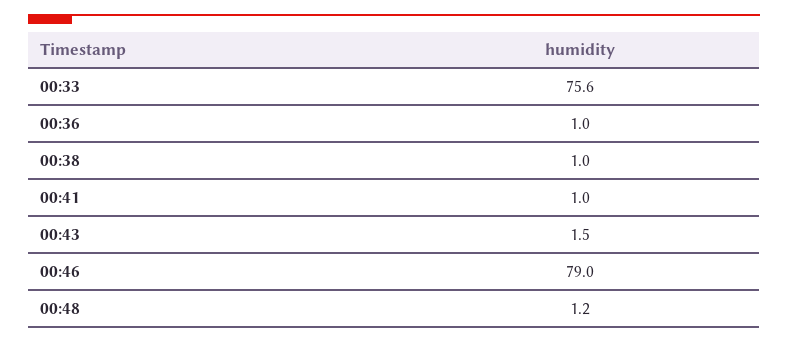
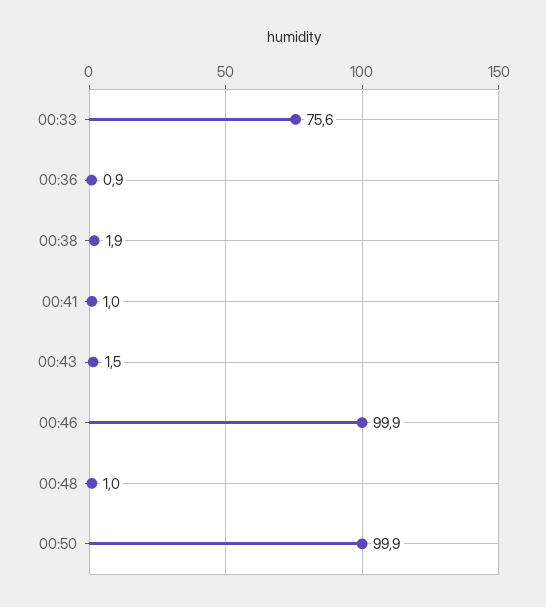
00:36: 1 -> 0.9
00:38: 1 -> 1.9
00:46: 79 -> 99.9
00:48: 1.2 -> 1
00:50: none -> 99.9

